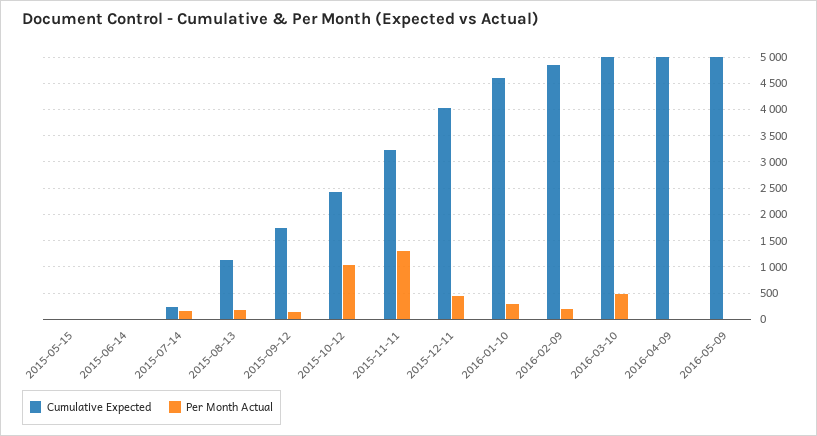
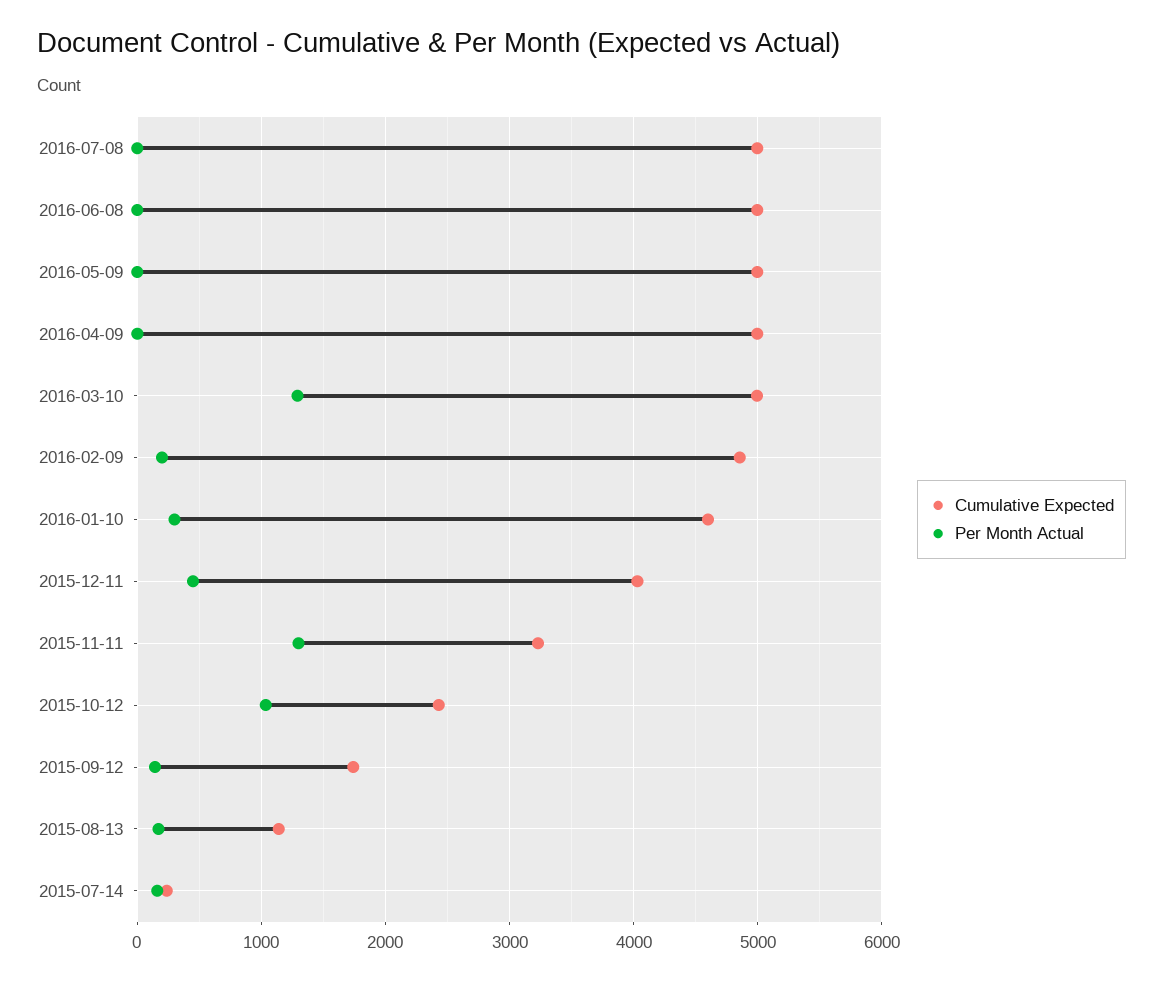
Cumulative Expected, 2015-05-15: 0 -> none
Per Month Actual, 2015-05-15: 0 -> none
Cumulative Expected, 2015-06-14: 0 -> none
Per Month Actual, 2015-06-14: 0 -> none
Per Month Actual, 2016-03-10: 500 -> 1300
Cumulative Expected, 2016-07-08: none -> 5000
Per Month Actual, 2016-07-08: none -> 0
Cumulative Expected, 2016-06-08: none -> 5000
Per Month Actual, 2016-06-08: none -> 0

